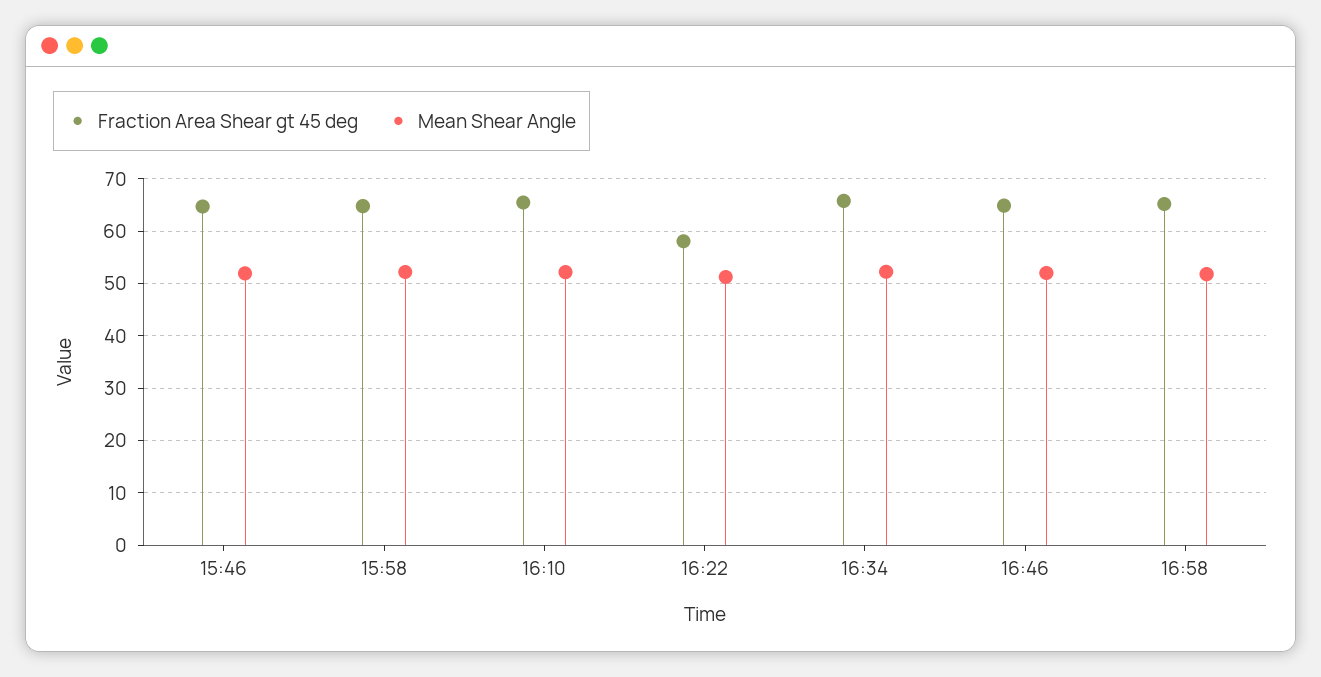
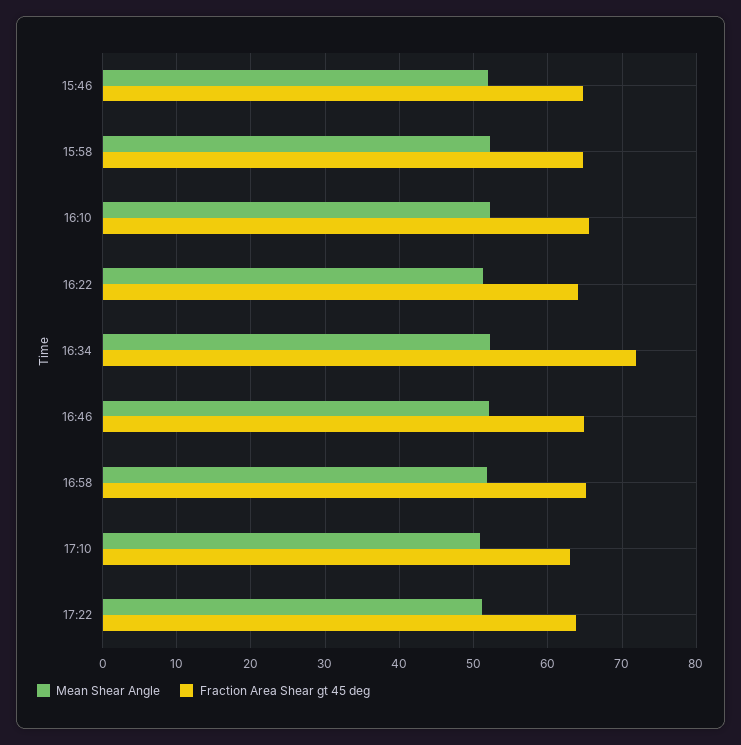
Fraction Area Shear gt 45 deg, 16:22: 58 -> 64
Fraction Area Shear gt 45 deg, 16:34: 66 -> 72
Mean Shear Angle, 17:10: none -> 51
Fraction Area Shear gt 45 deg, 17:10: none -> 63
Mean Shear Angle, 17:22: none -> 51
Fraction Area Shear gt 45 deg, 17:22: none -> 64

